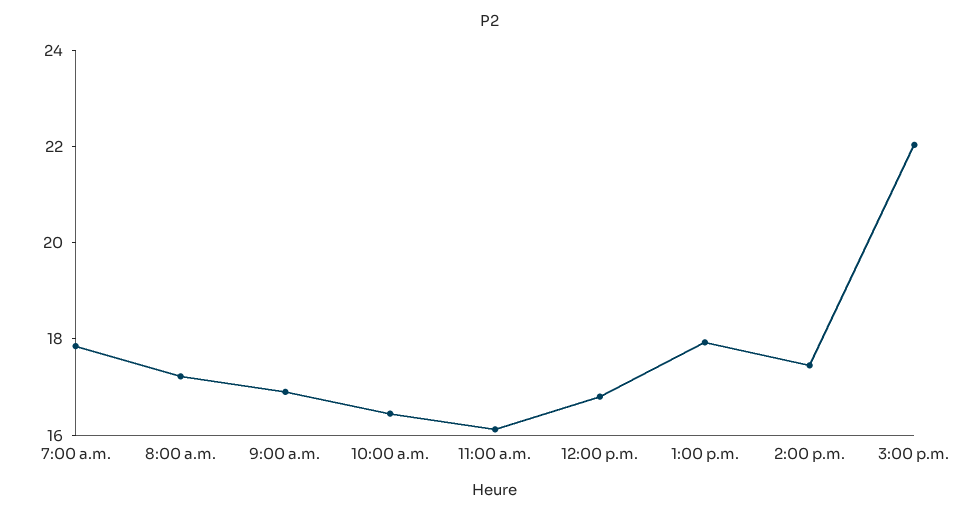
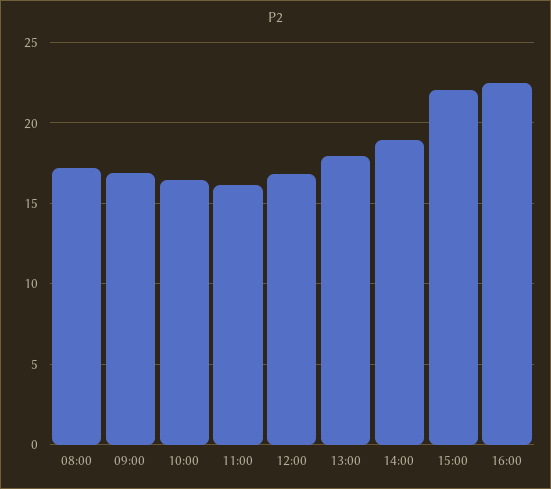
7:00 a.m.: 18 -> none
2:00 p.m.: 17.5 -> 19
16:00: none -> 22.5

